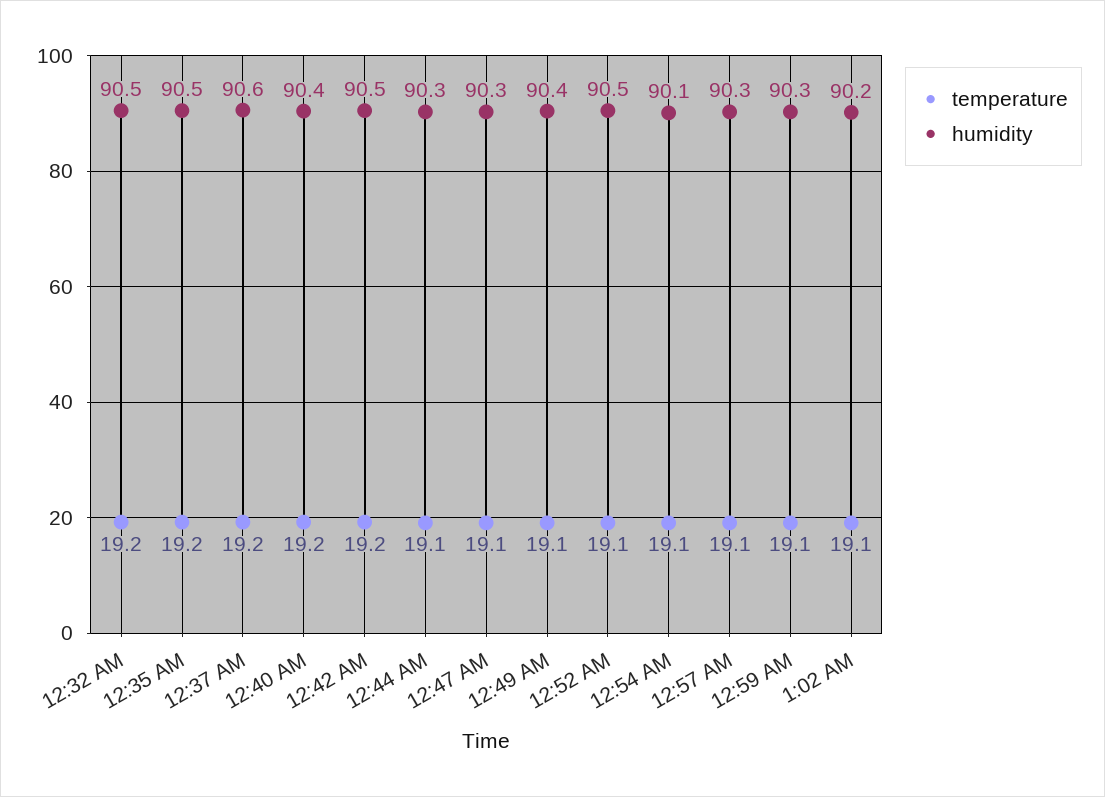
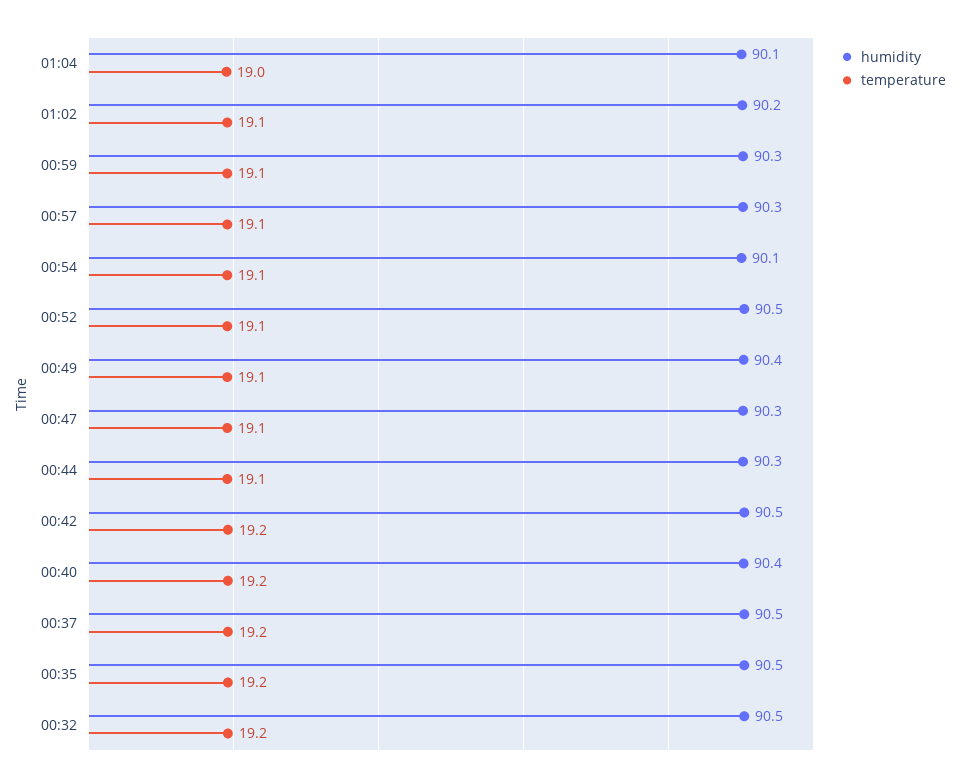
humidity, 12:37 AM: 90.6 -> 90.5
humidity, 01:04: none -> 90.1
temperature, 01:04: none -> 19

